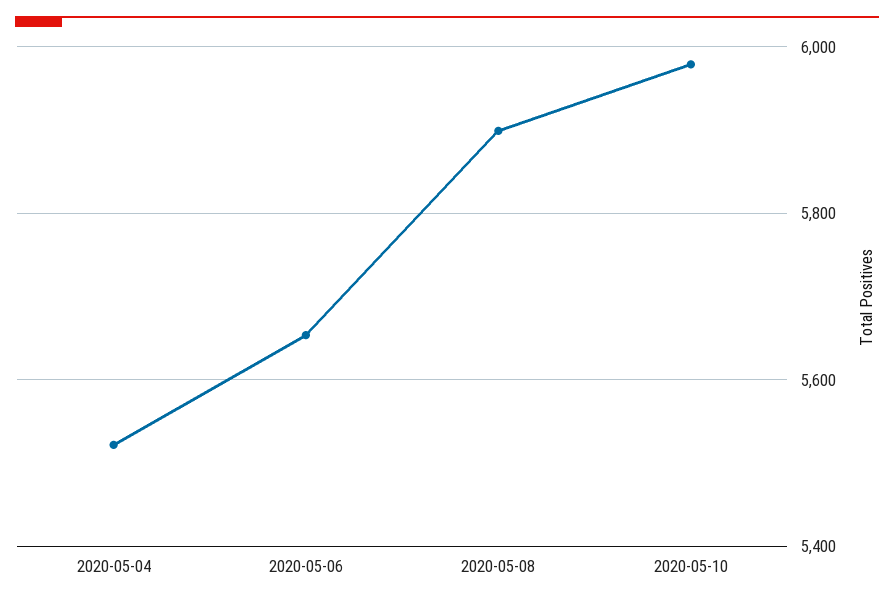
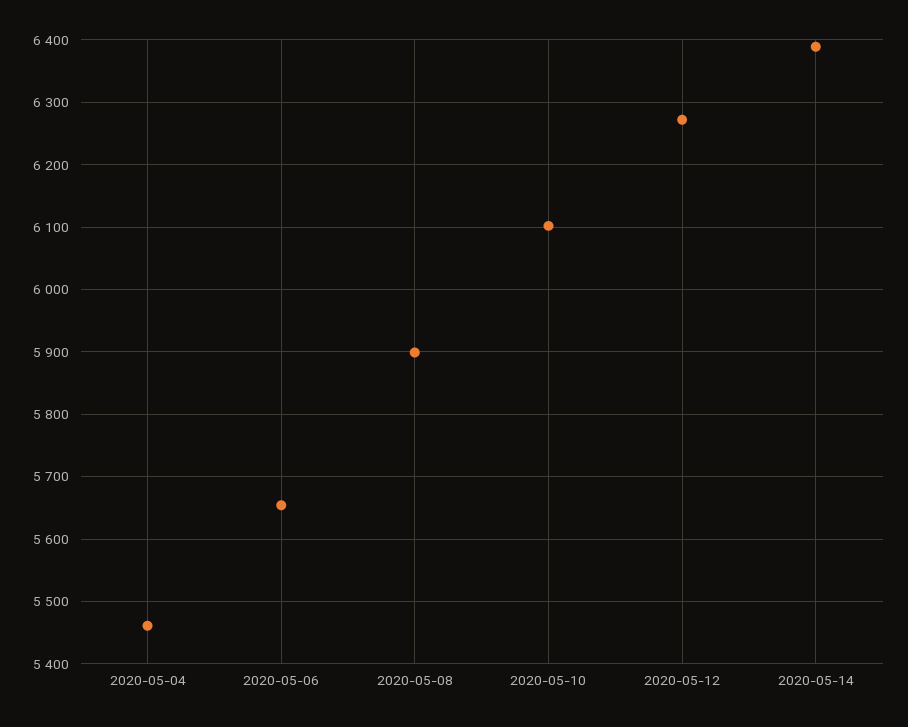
2020-05-04: 5520 -> 5460
2020-05-10: 5980 -> 6100
2020-05-12: none -> 6270
2020-05-14: none -> 6390

